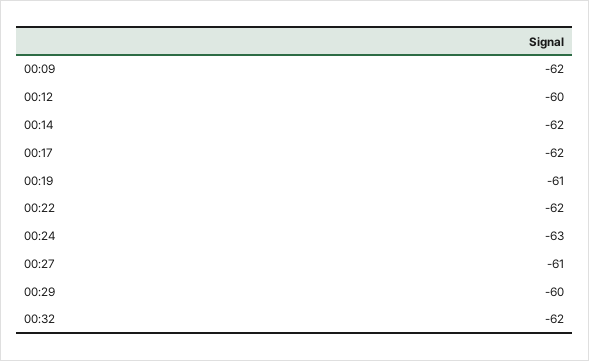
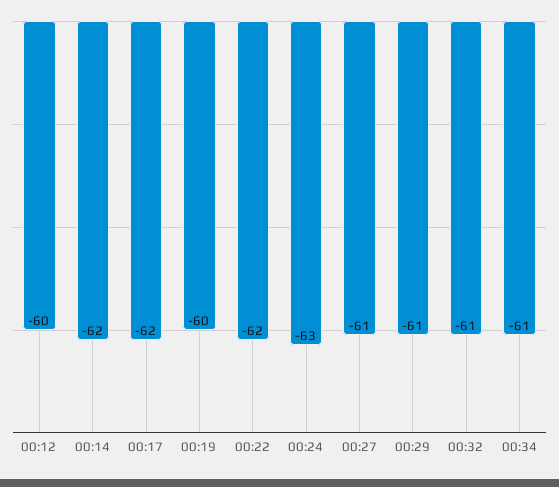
00:09: -62 -> none
00:19: -61 -> -60
00:29: -60 -> -61
00:32: -62 -> -61
00:34: none -> -61

